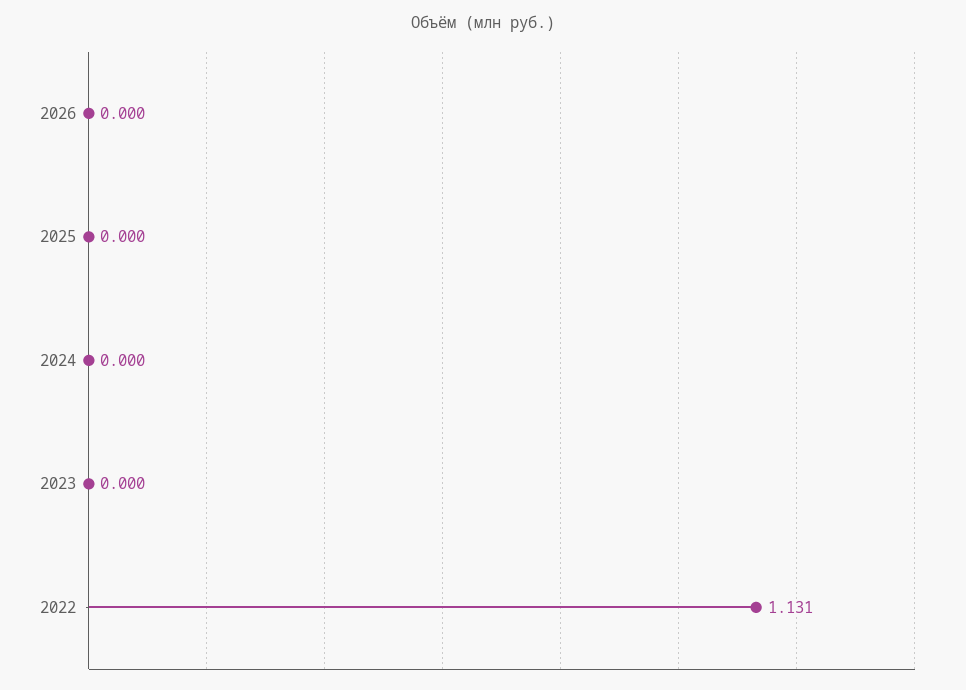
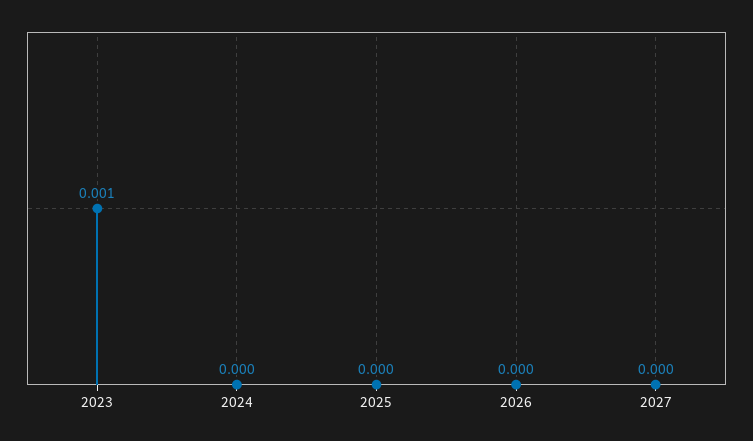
2023: 0 -> 0.001
2022: 1.131 -> none
2027: none -> 0

